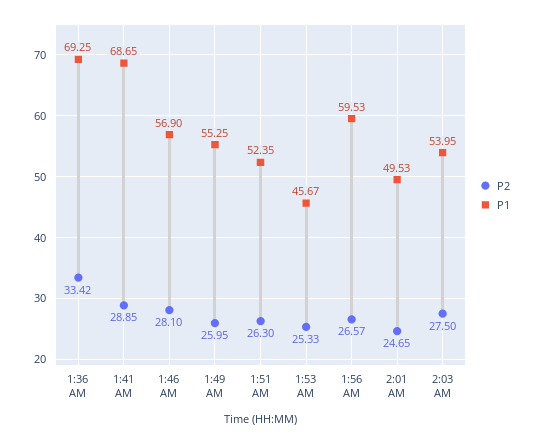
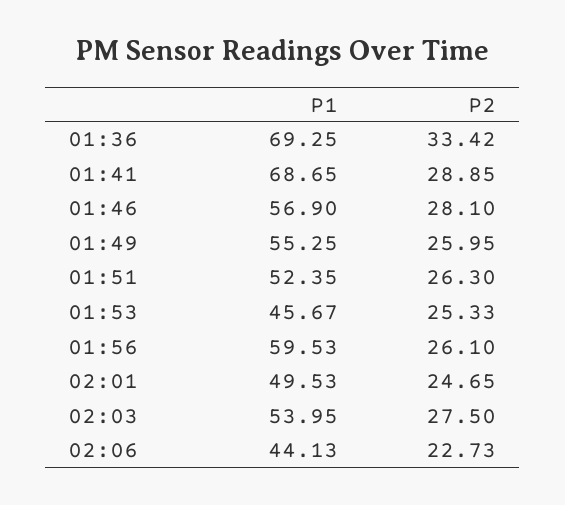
P2, 1:56 AM: 26.57 -> 26.1
P1, 02:06: none -> 44.13
P2, 02:06: none -> 22.73

